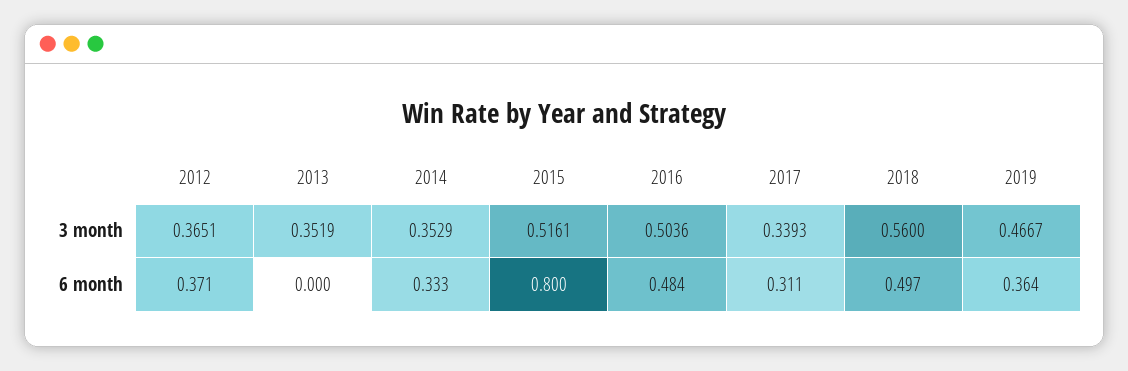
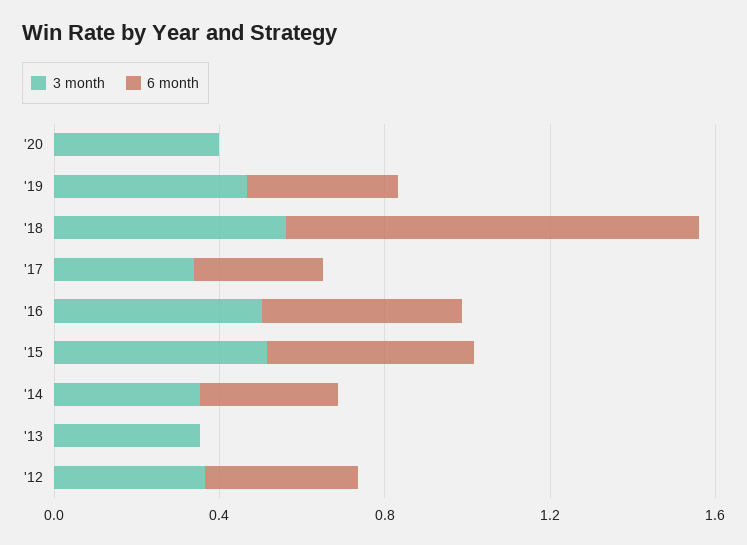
6 month, 2015: 0.8 -> 0.5
6 month, 2018: 0.497 -> 1
3 month, '20: none -> 0.4
6 month, '20: none -> 0

